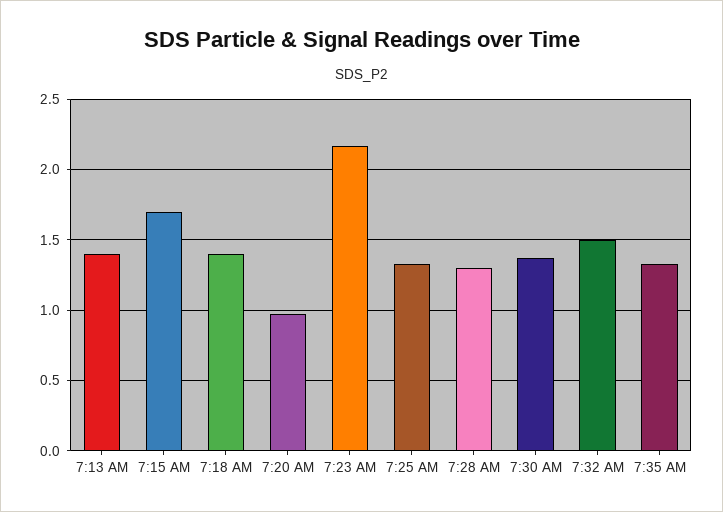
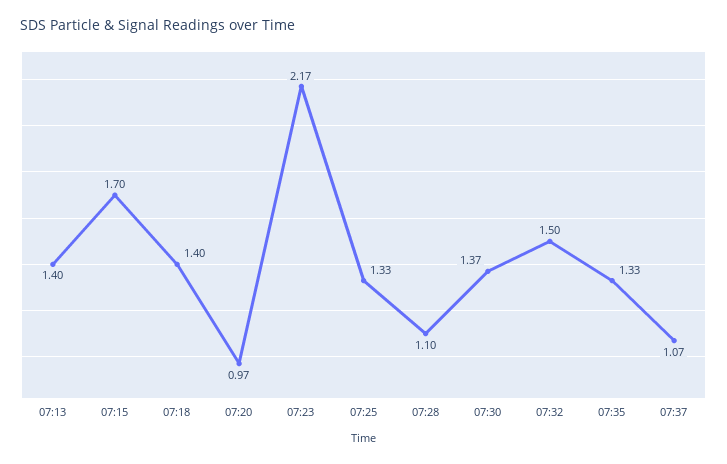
7:28 AM: 1.3 -> 1.1
07:37: none -> 1.07

